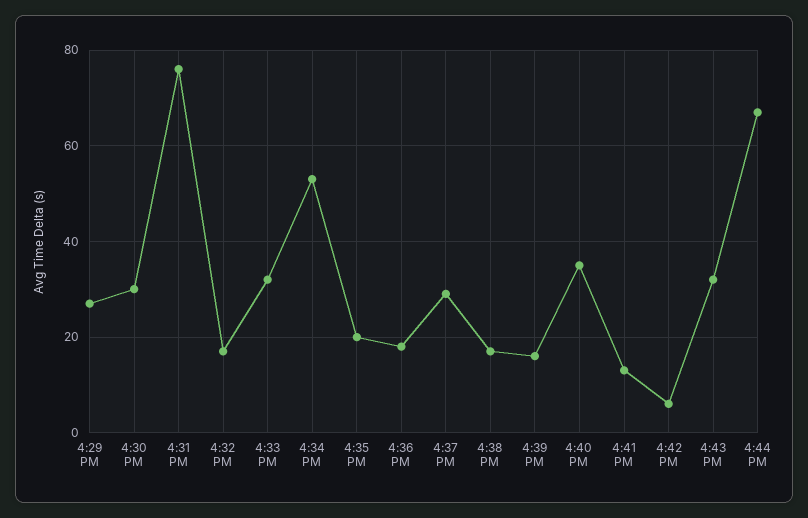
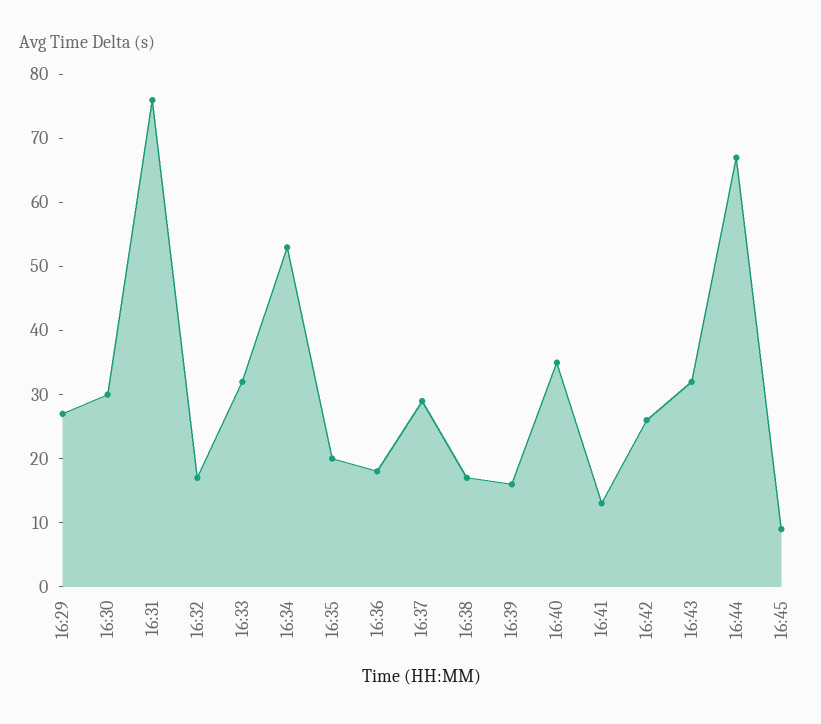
4:42 PM: 5 -> 25
16:45: none -> 10

